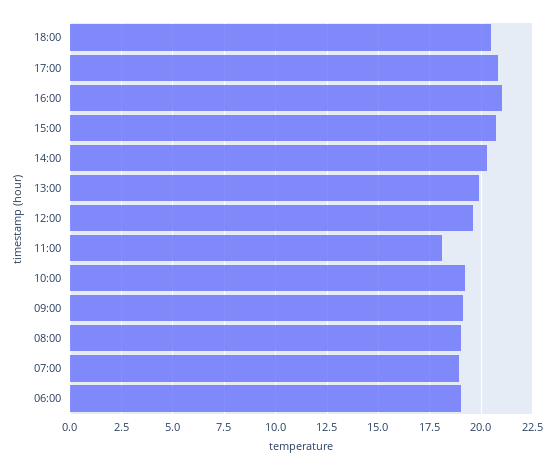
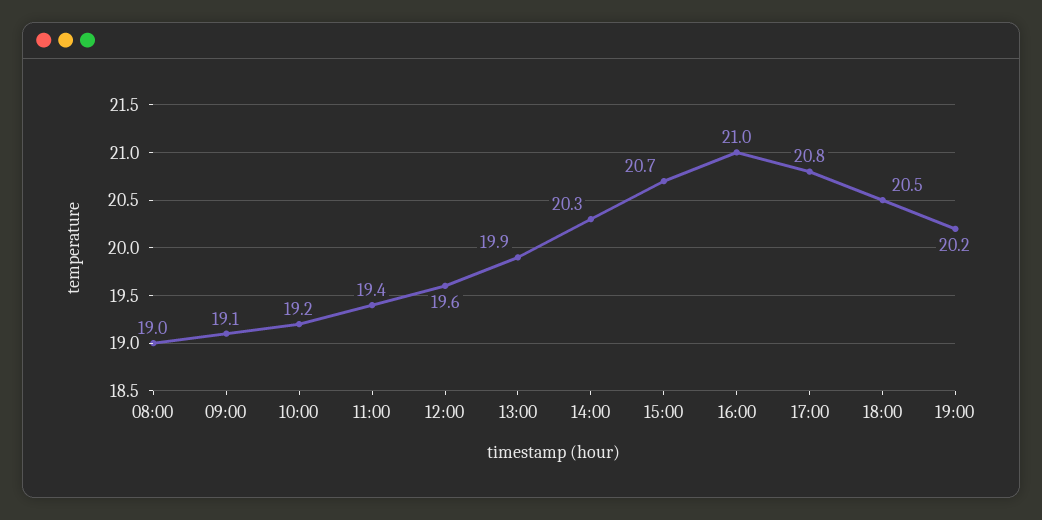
11:00: 18 -> 19.4
07:00: 19 -> none
06:00: 19 -> none
19:00: none -> 20.2

